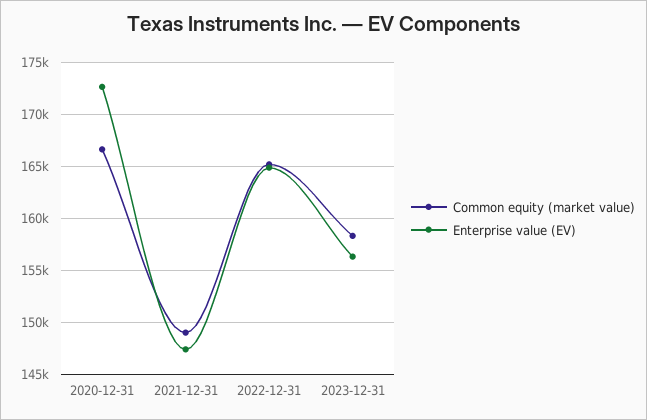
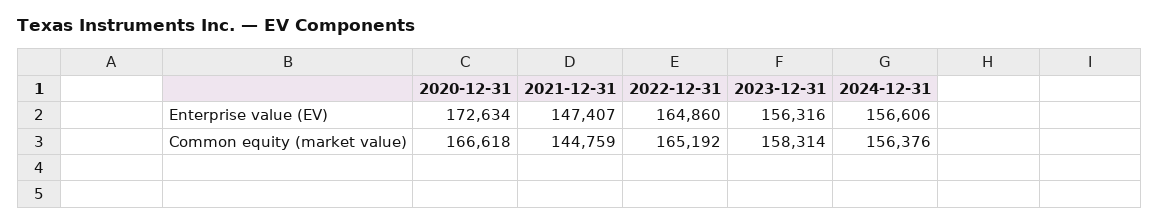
Common equity (market value), 2021-12-31: 149000 -> 144759
Enterprise value (EV), 2024-12-31: none -> 156606
Common equity (market value), 2024-12-31: none -> 156376

